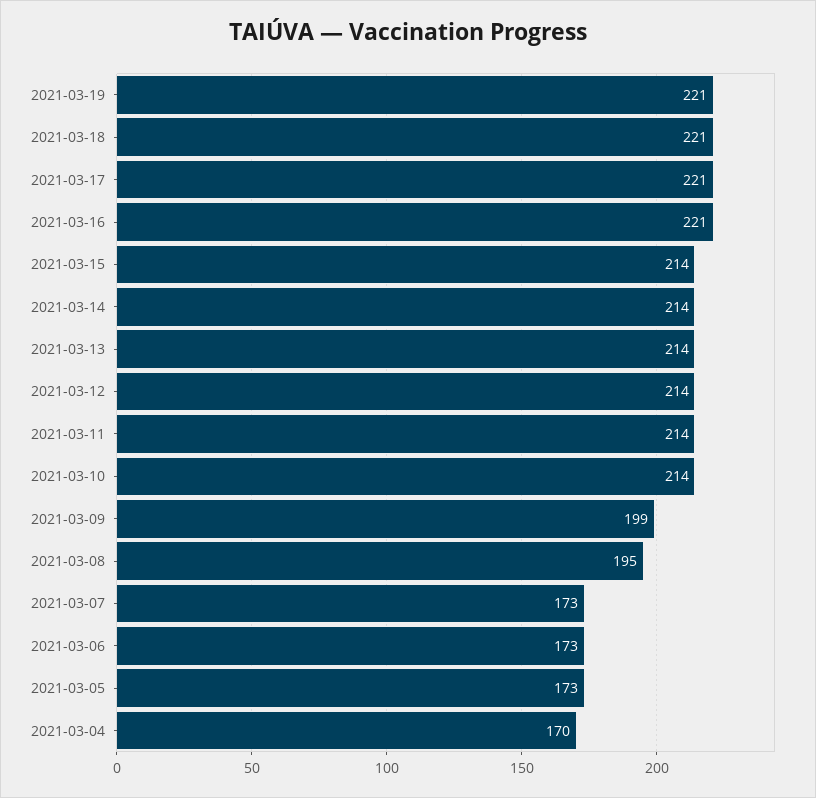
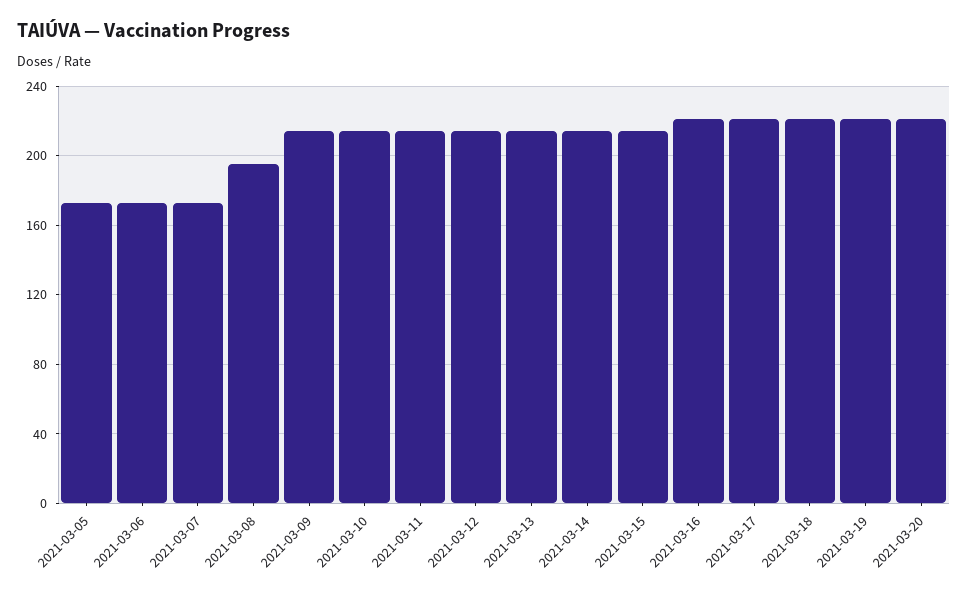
2021-03-09: 199 -> 215
2021-03-04: 170 -> none
2021-03-20: none -> 220

